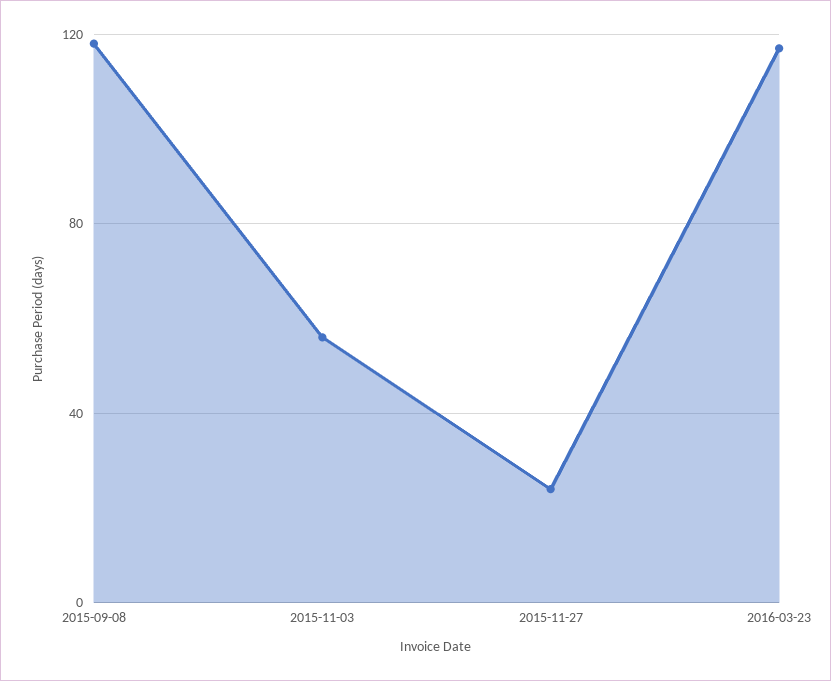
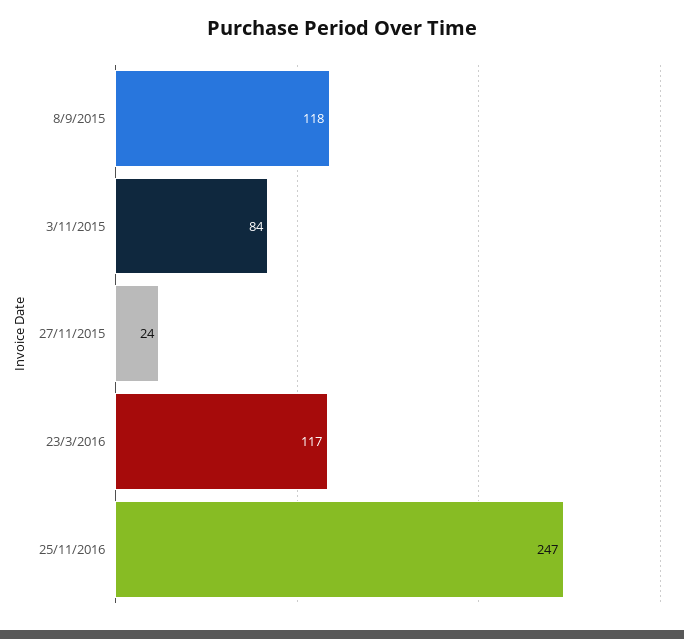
2015-11-03: 55 -> 84
25/11/2016: none -> 247

